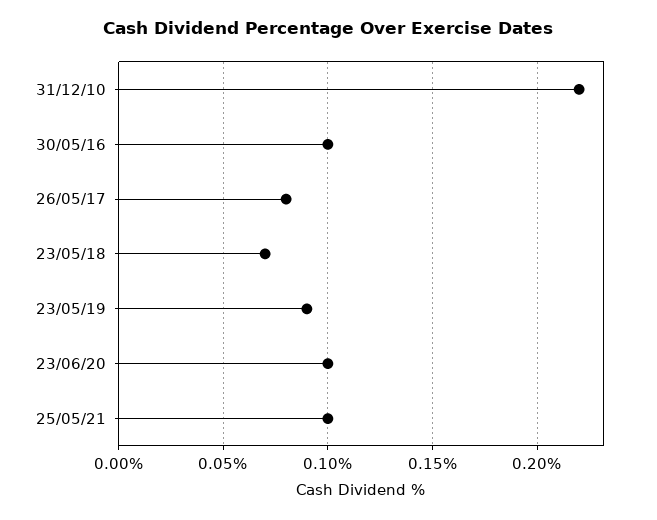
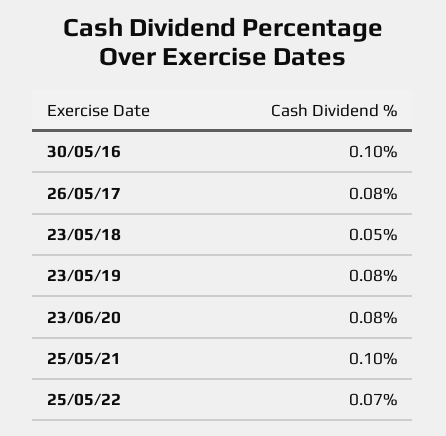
31/12/10: 0.22 -> none
23/05/18: 0.07 -> 0.05
23/05/19: 0.09 -> 0.08
23/06/20: 0.1 -> 0.08
25/05/22: none -> 0.07

